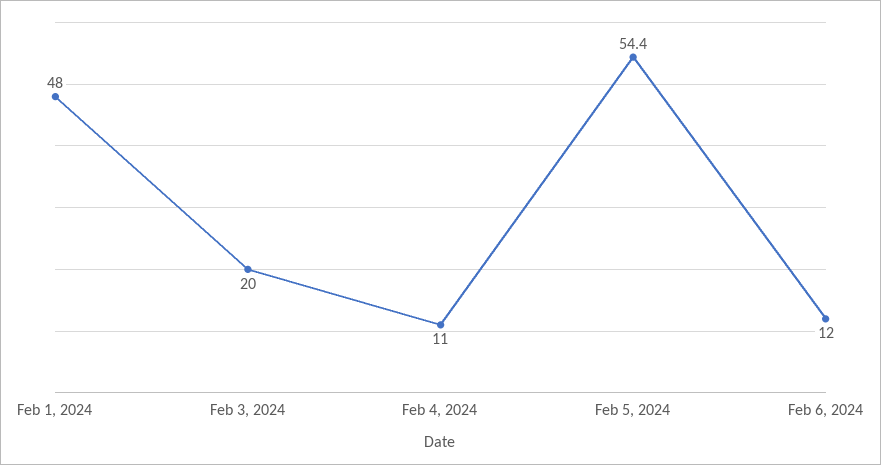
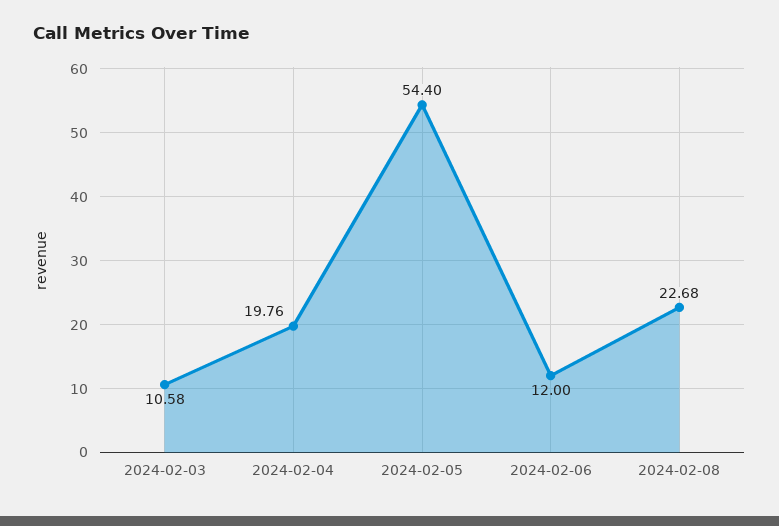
Feb 1, 2024: 48 -> none
Feb 3, 2024: 20 -> 10.58
Feb 4, 2024: 11 -> 19.76
2024-02-08: none -> 22.68

